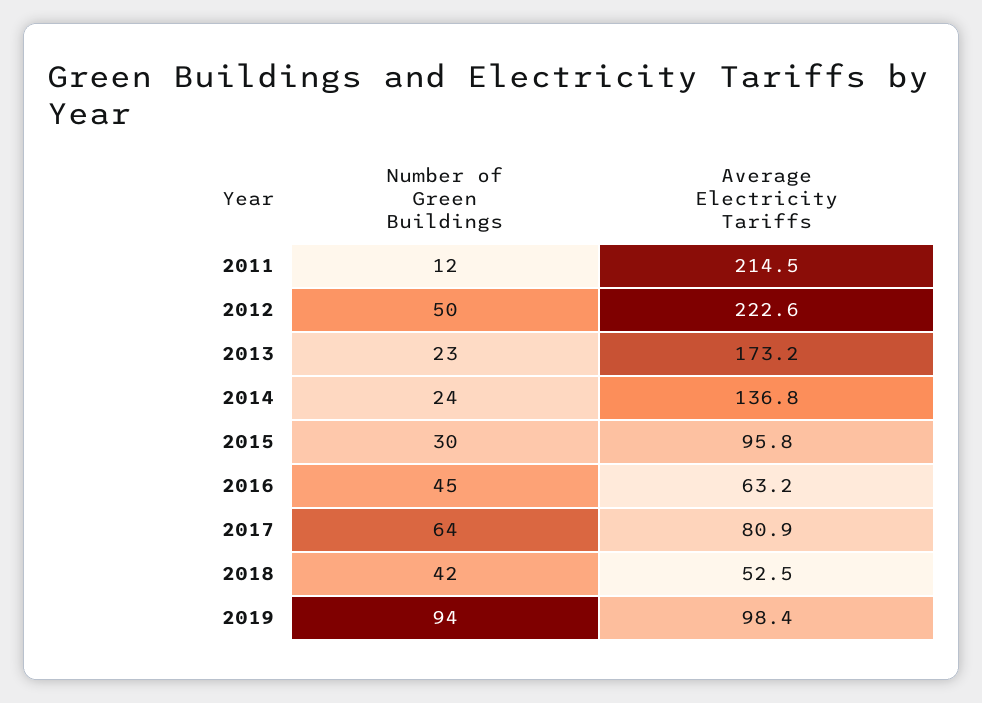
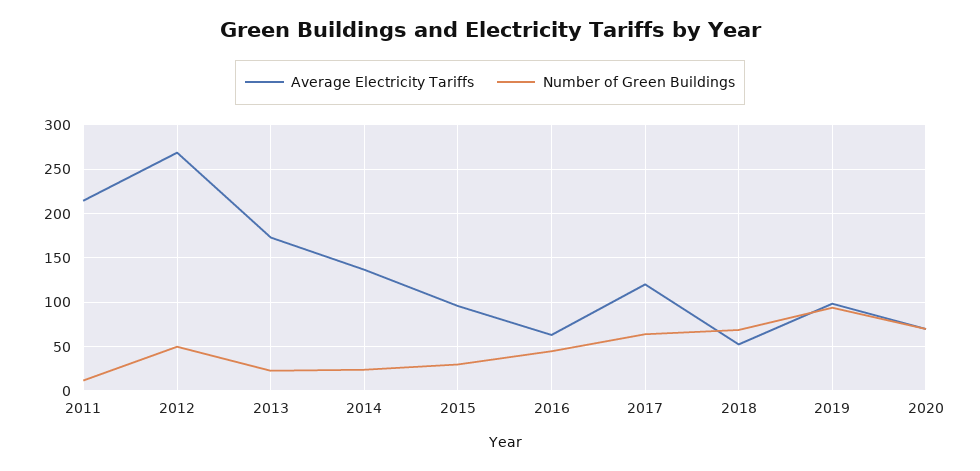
Average Electricity Tariffs, 2012: 222.6 -> 270
Average Electricity Tariffs, 2017: 80.9 -> 120
Number of Green Buildings, 2018: 42 -> 70
Average Electricity Tariffs, 2020: none -> 70
Number of Green Buildings, 2020: none -> 70

